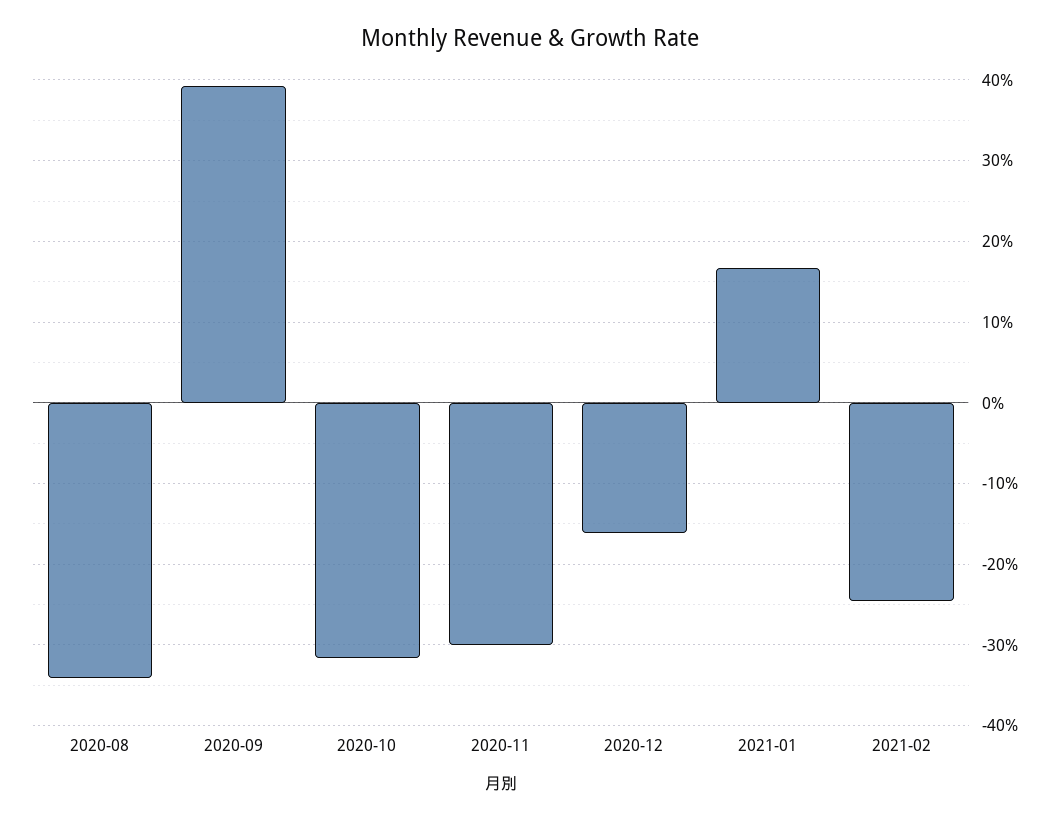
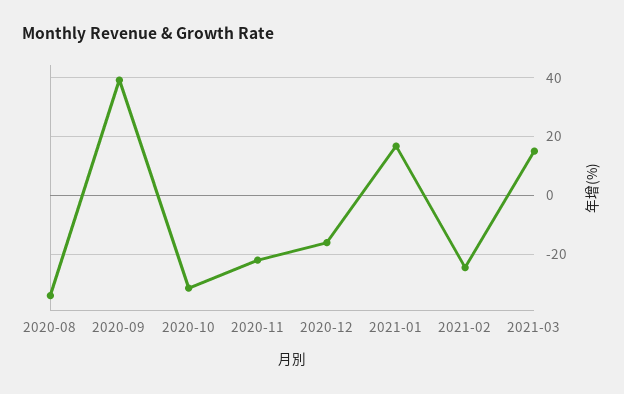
2020-11: -30 -> -22.5
2021-03: none -> 15

